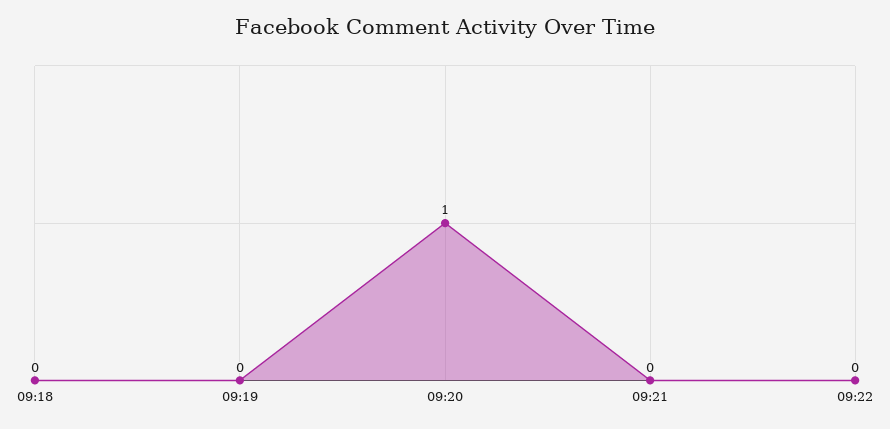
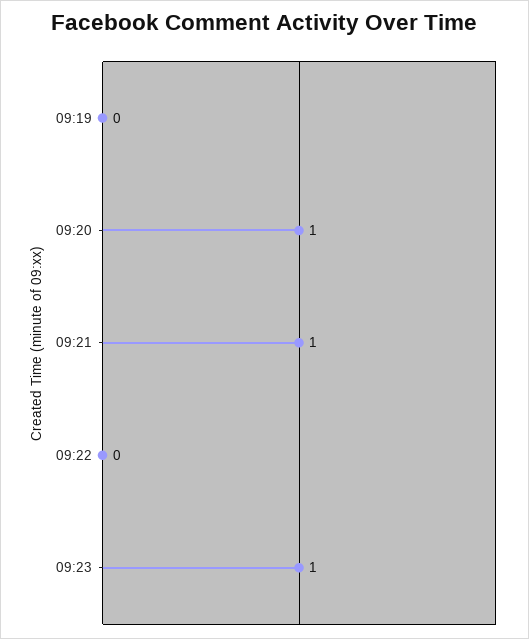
09:18: 0 -> none
09:21: 0 -> 1
09:23: none -> 1

